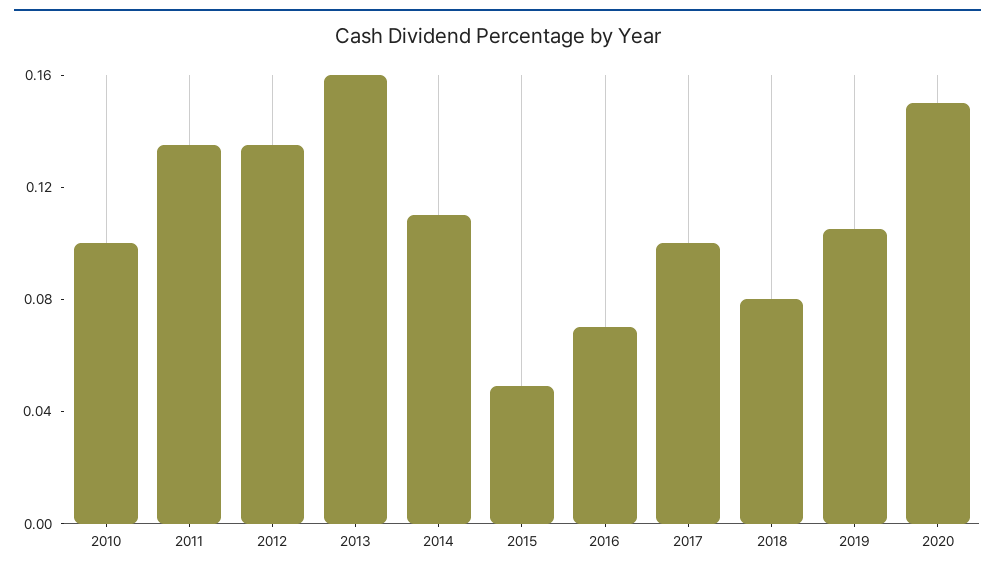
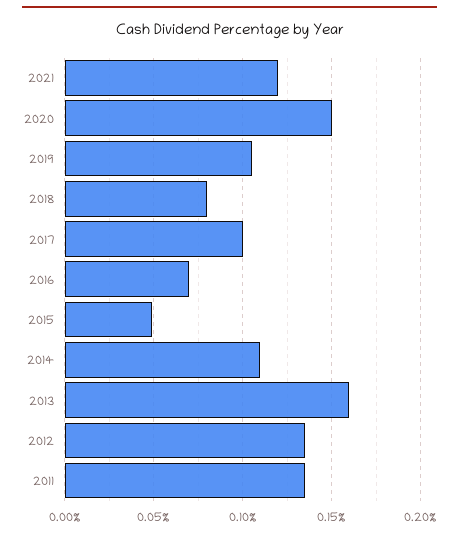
2010: 0.1 -> none
2021: none -> 0.12

